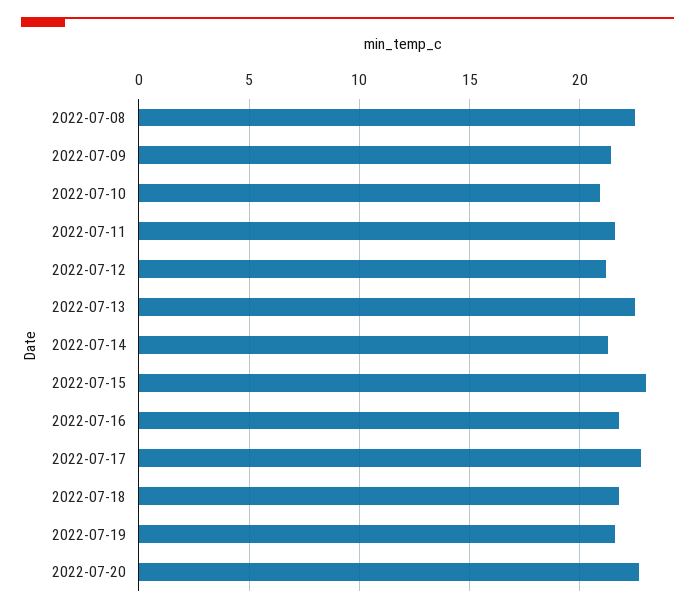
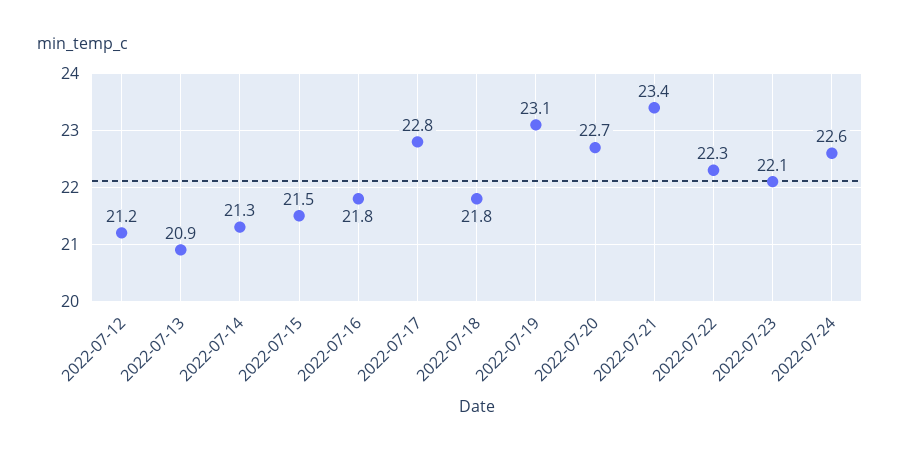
2022-07-08: 22.5 -> none
2022-07-09: 21.5 -> none
2022-07-10: 21 -> none
2022-07-11: 21.5 -> none
2022-07-13: 22.5 -> 20.9
2022-07-15: 23 -> 21.5
2022-07-19: 21.5 -> 23.1
2022-07-21: none -> 23.4
2022-07-22: none -> 22.3
2022-07-23: none -> 22.1
2022-07-24: none -> 22.6

